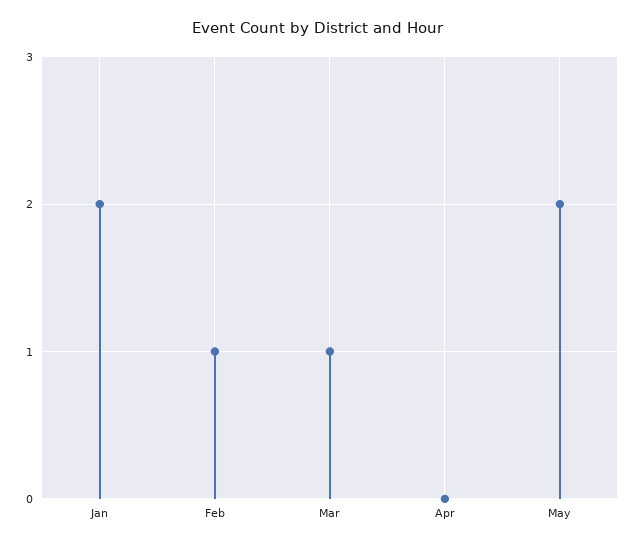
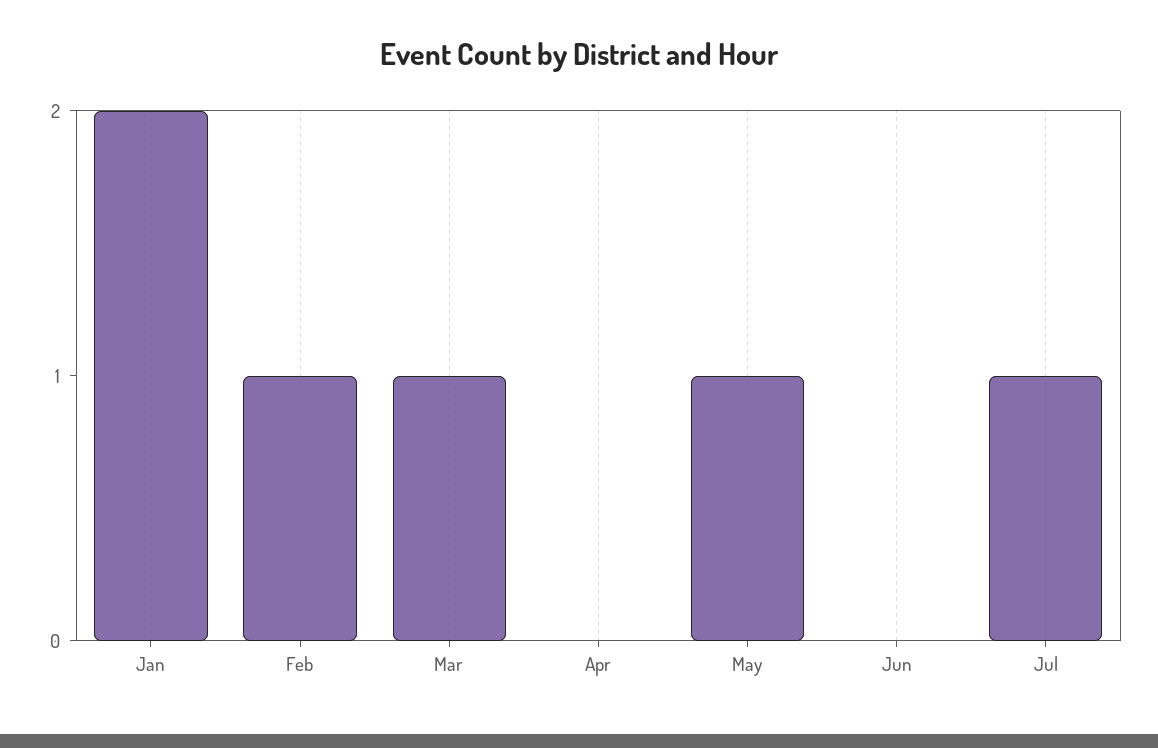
May: 2 -> 1
Jun: none -> 0
Jul: none -> 1

